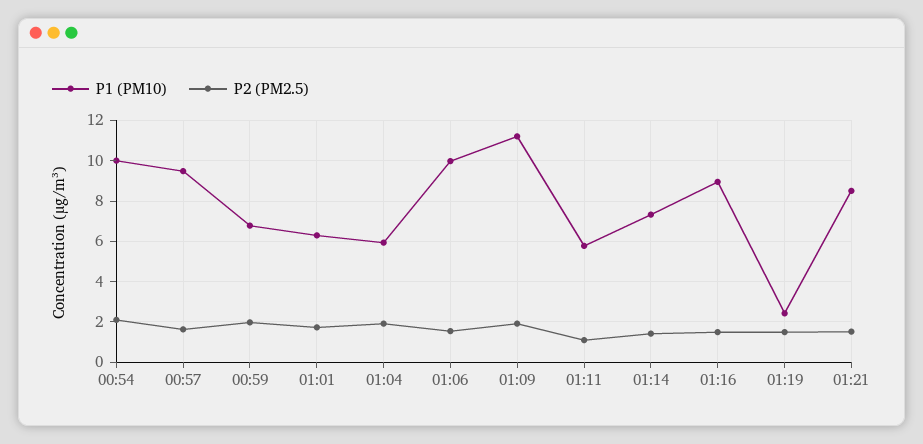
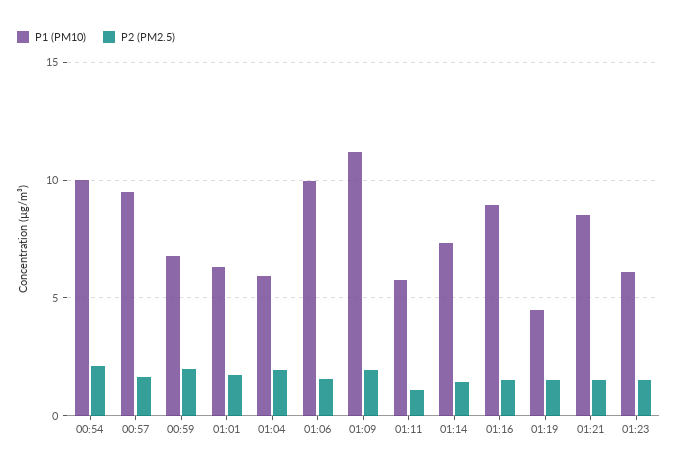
P1 (PM10), 01:19: 2.5 -> 4.5
P1 (PM10), 01:23: none -> 6
P2 (PM2.5), 01:23: none -> 1.5

